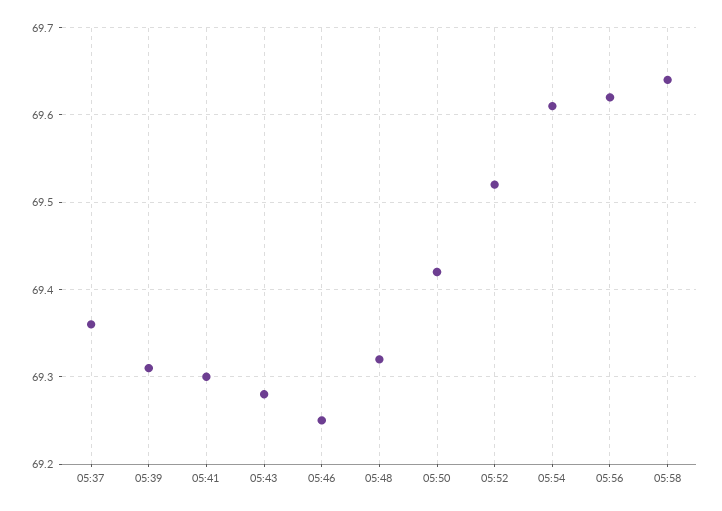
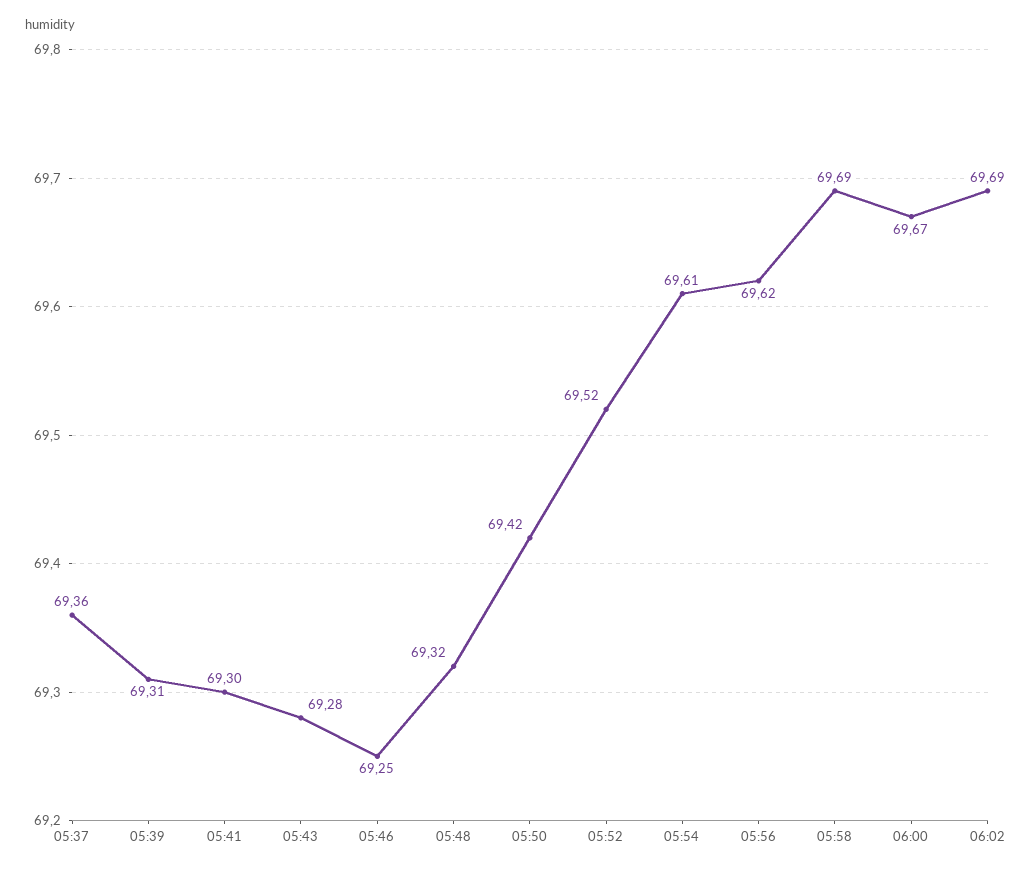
05:58: 69.64 -> 69.69
06:00: none -> 69.67
06:02: none -> 69.69

